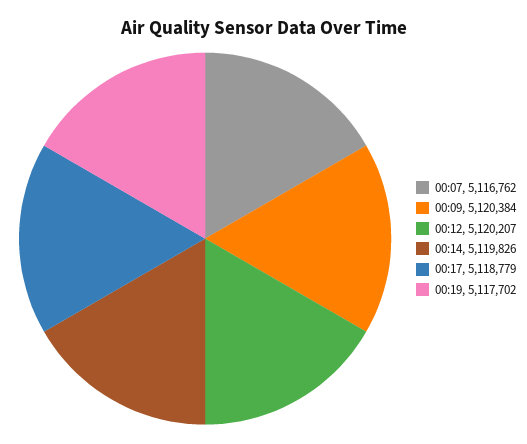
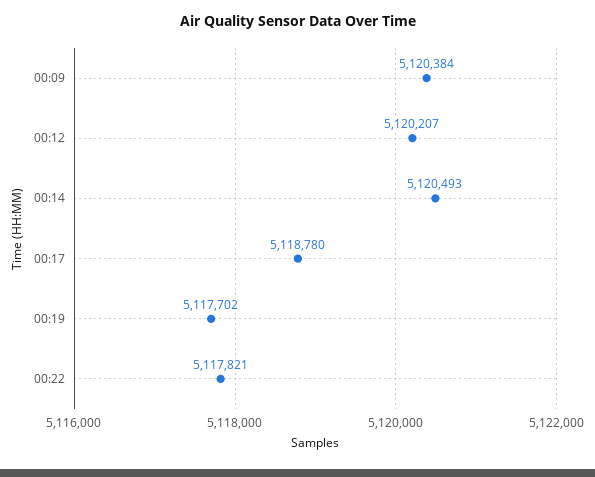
00:07: 5116762 -> none
00:14: 5119826 -> 5120493
00:17: 5118779 -> 5118780
00:22: none -> 5117821

